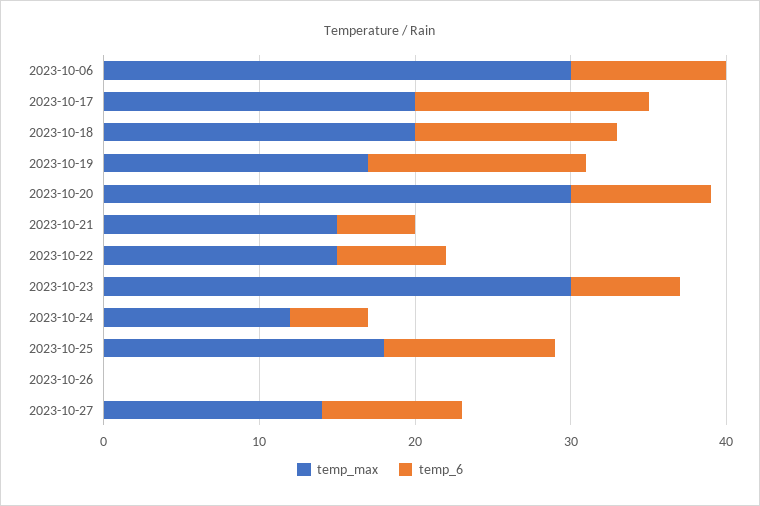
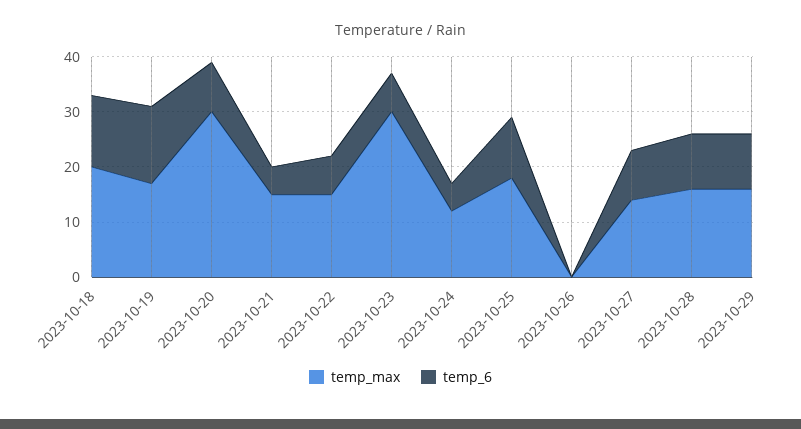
temp_max, 2023-10-06: 30 -> none
temp_6, 2023-10-06: 10 -> none
temp_max, 2023-10-17: 20 -> none
temp_6, 2023-10-17: 15 -> none
temp_max, 2023-10-28: none -> 15
temp_6, 2023-10-28: none -> 10
temp_max, 2023-10-29: none -> 15
temp_6, 2023-10-29: none -> 10

